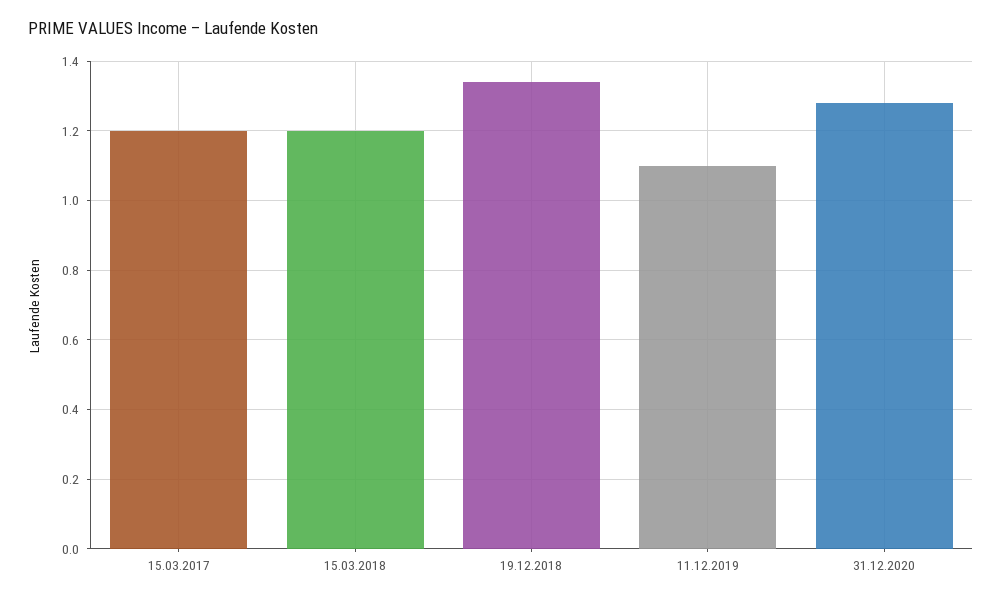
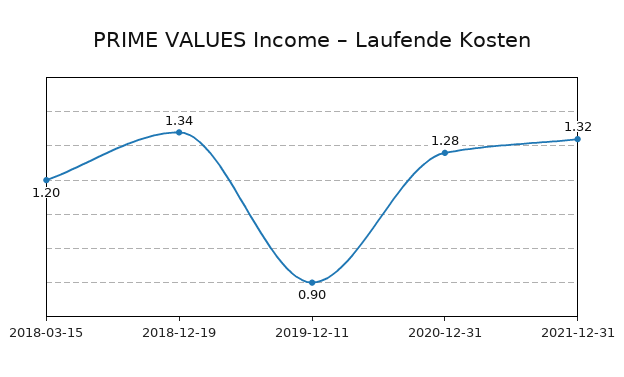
15.03.2017: 1.2 -> none
11.12.2019: 1.1 -> 0.9
2021-12-31: none -> 1.32

